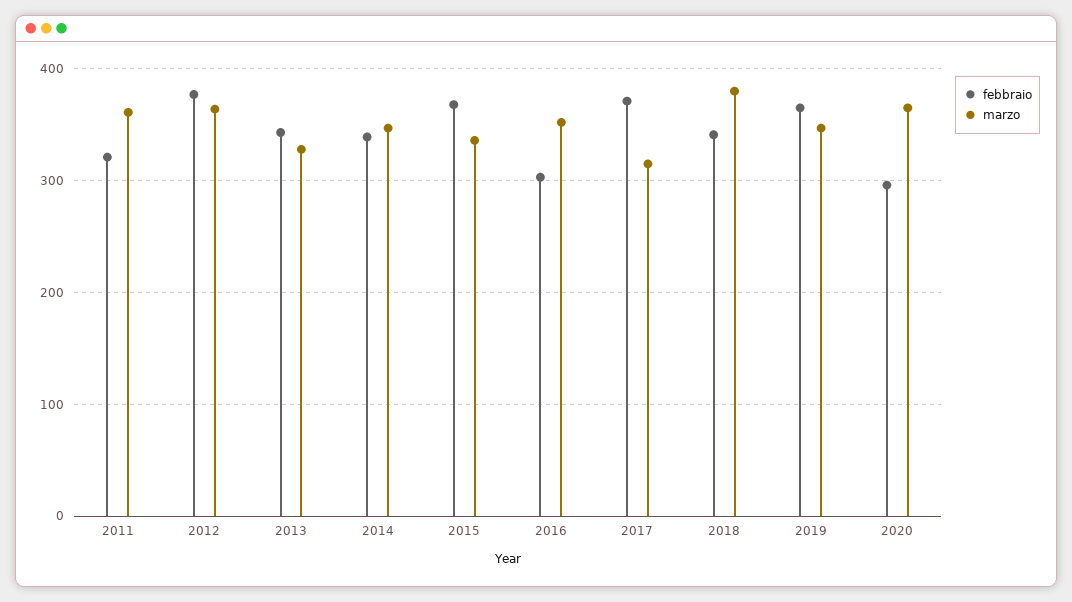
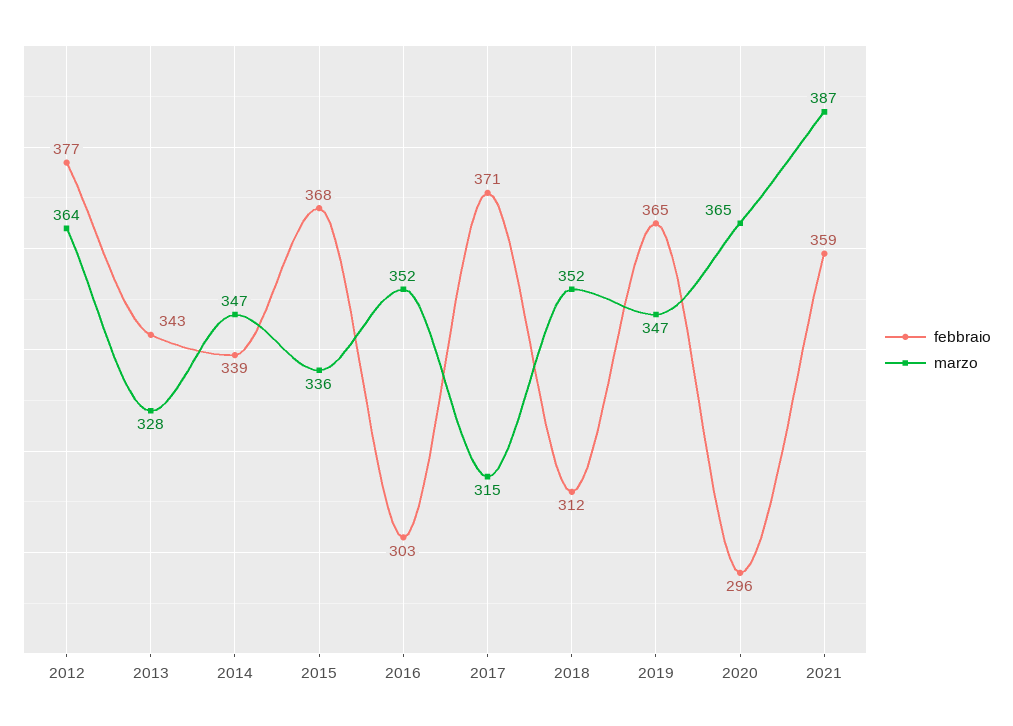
febbraio, 2011: 320 -> none
marzo, 2011: 360 -> none
febbraio, 2018: 340 -> 312
marzo, 2018: 380 -> 352
febbraio, 2021: none -> 359
marzo, 2021: none -> 387

